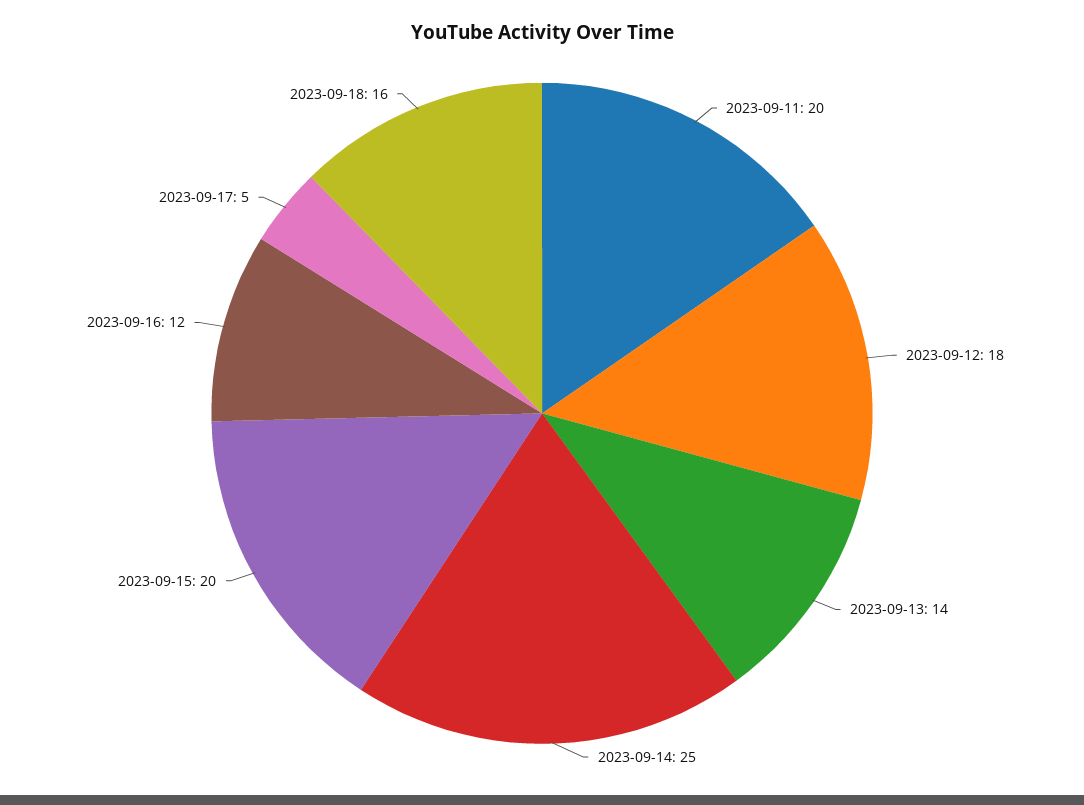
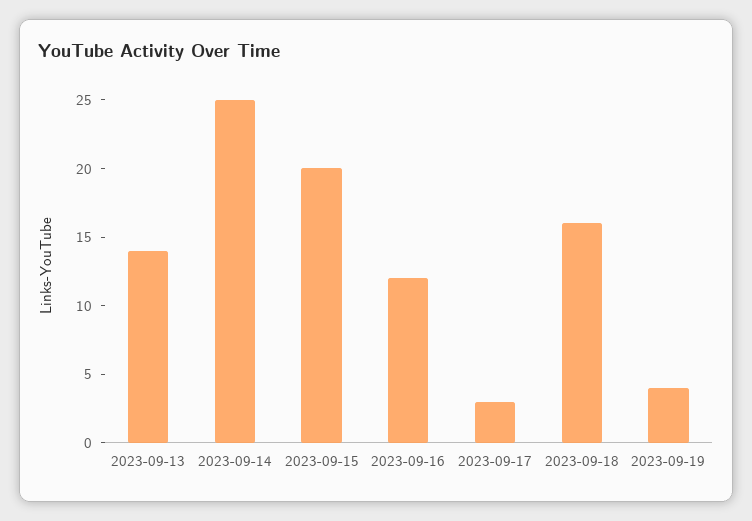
2023-09-11: 20 -> none
2023-09-12: 18 -> none
2023-09-17: 5 -> 3
2023-09-19: none -> 4

